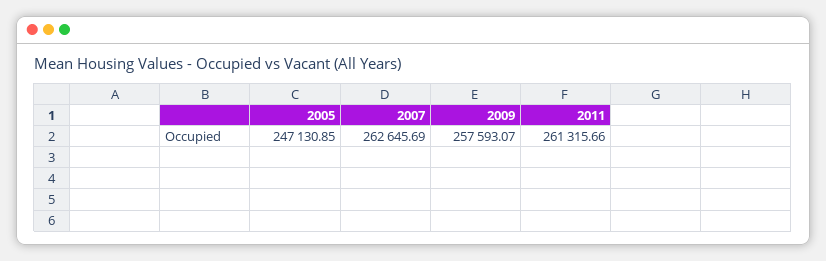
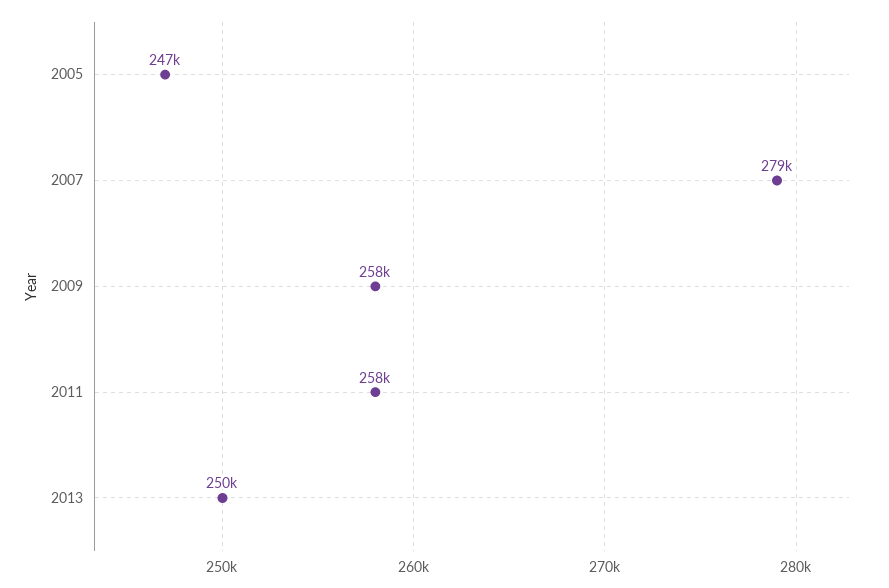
2007: 262645.69 -> 279000
2011: 261315.66 -> 258000
2013: none -> 250000

